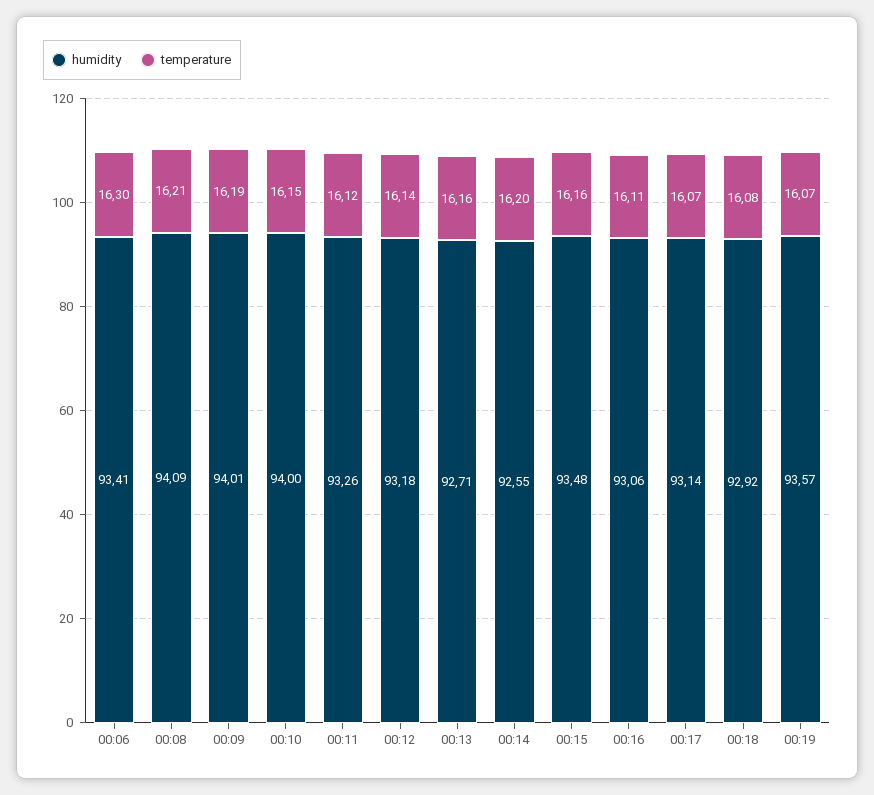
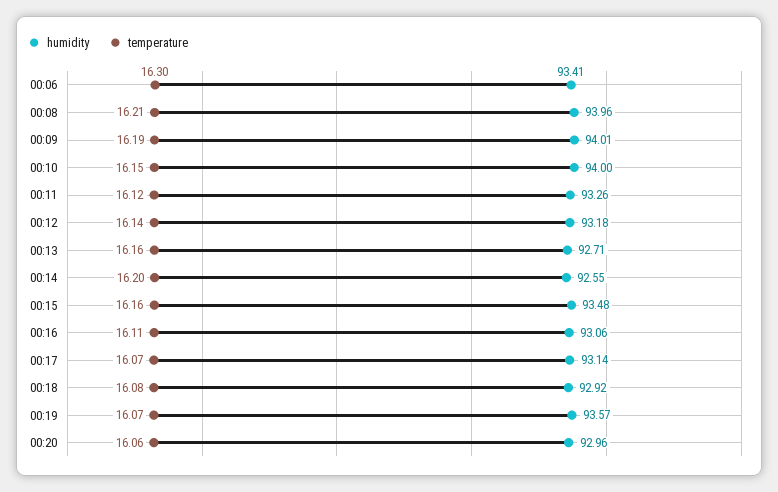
humidity, 00:08: 94.09 -> 93.96
humidity, 00:20: none -> 92.96
temperature, 00:20: none -> 16.06

